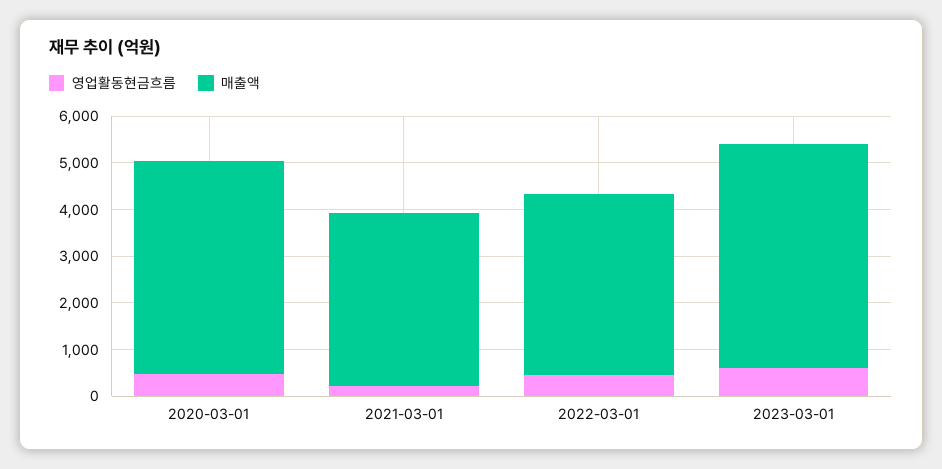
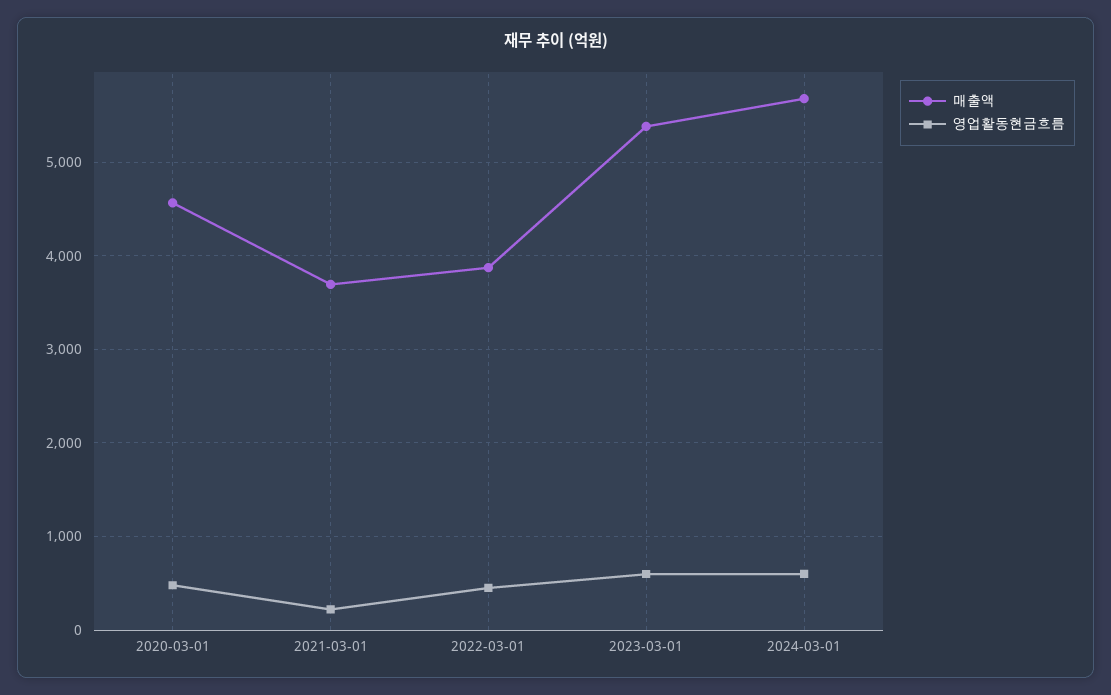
매출액, 2023-03-01: 4800 -> 5400
매출액, 2024-03-01: none -> 5700
영업활동현금흐름, 2024-03-01: none -> 600

